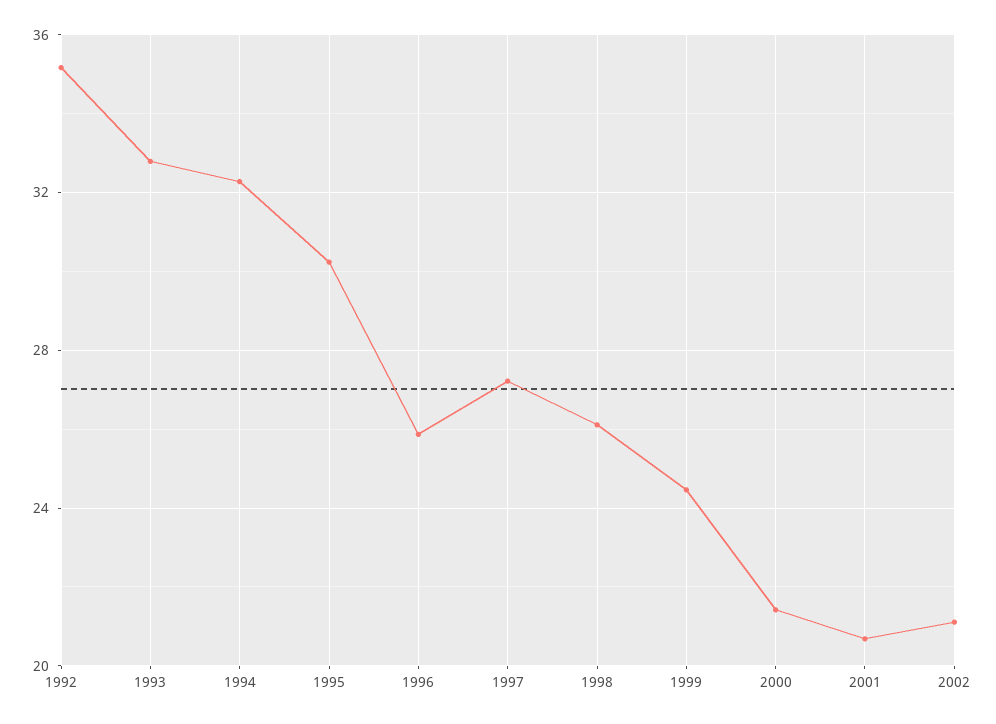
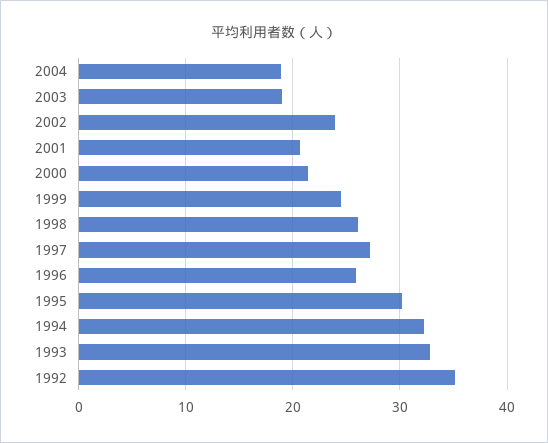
2002: 21 -> 24
2004: none -> 19
2003: none -> 19

